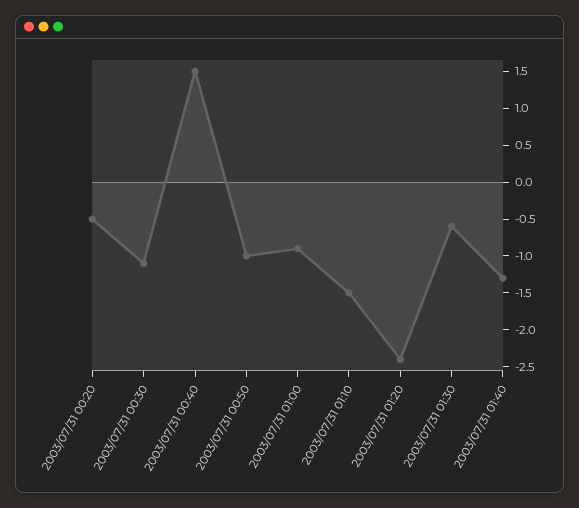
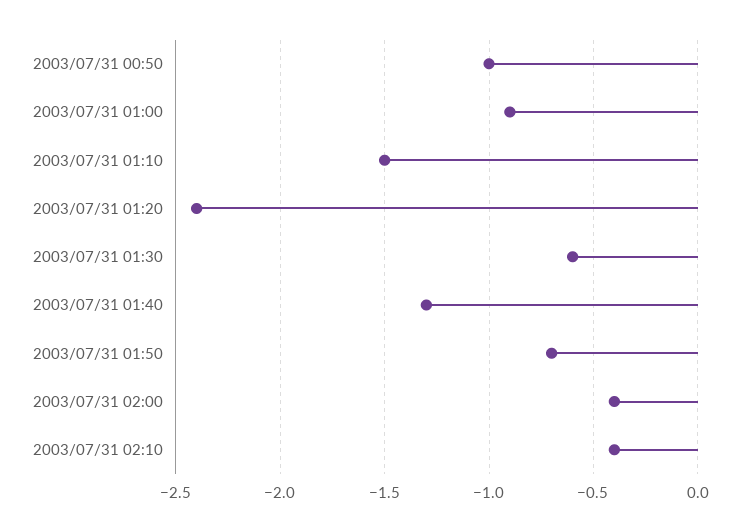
2003/07/31 00:20: -0.5 -> none
2003/07/31 00:30: -1 -> none
2003/07/31 00:40: 1.5 -> none
2003/07/31 01:50: none -> -0.7
2003/07/31 02:00: none -> -0.4
2003/07/31 02:10: none -> -0.4

